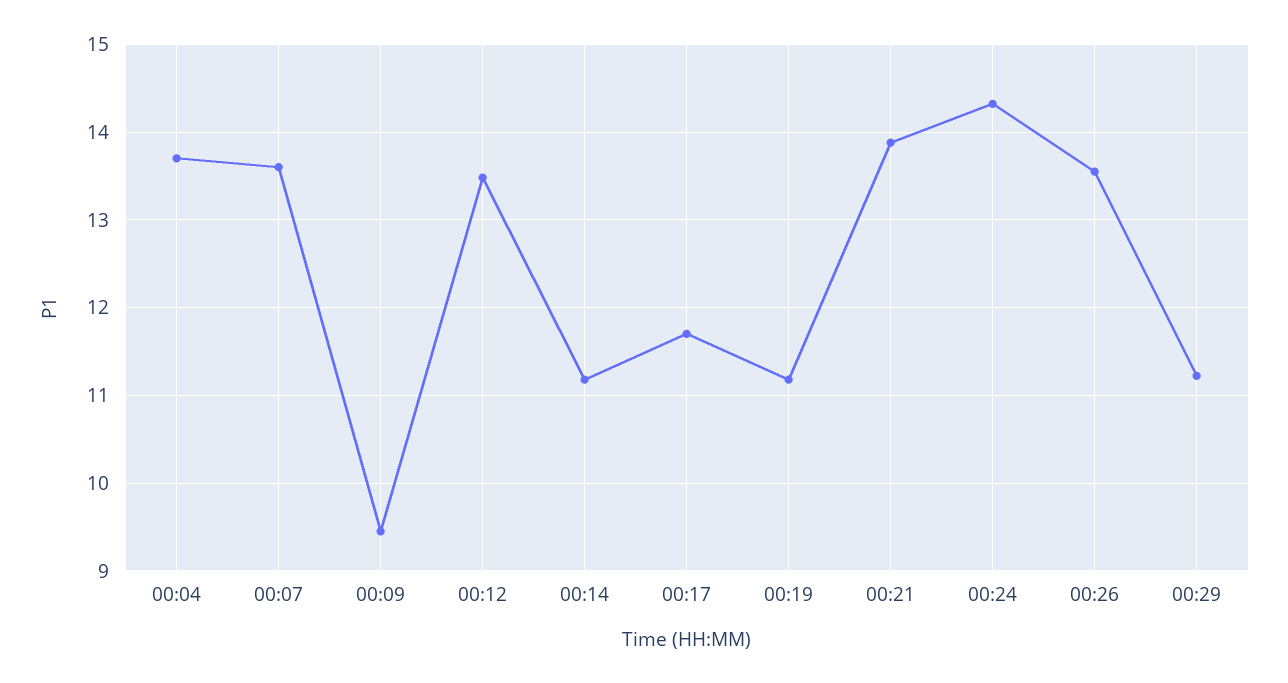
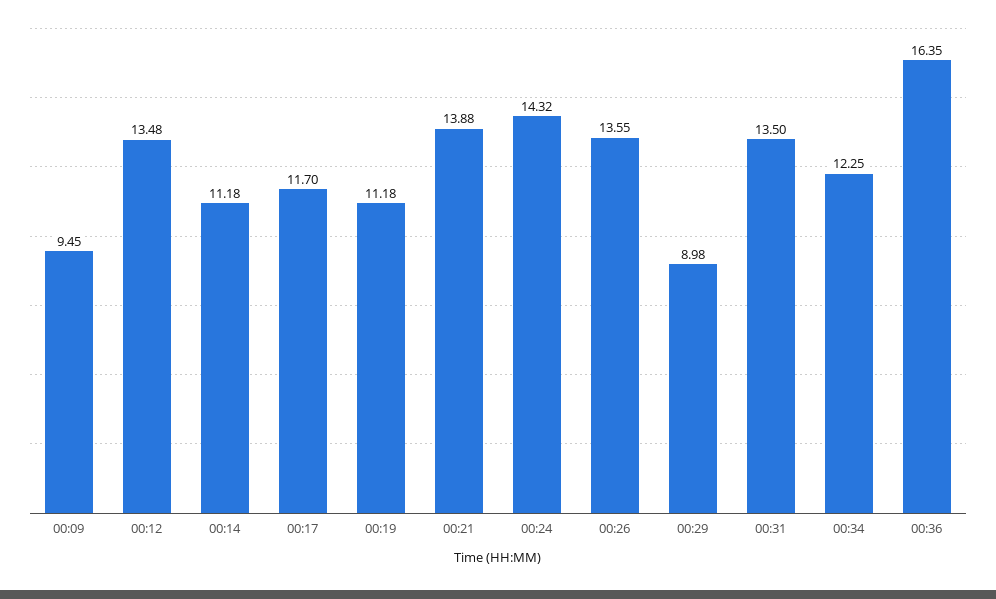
00:04: 13.7 -> none
00:07: 13.6 -> none
00:29: 11.2 -> 8.98
00:31: none -> 13.5
00:34: none -> 12.25
00:36: none -> 16.35

